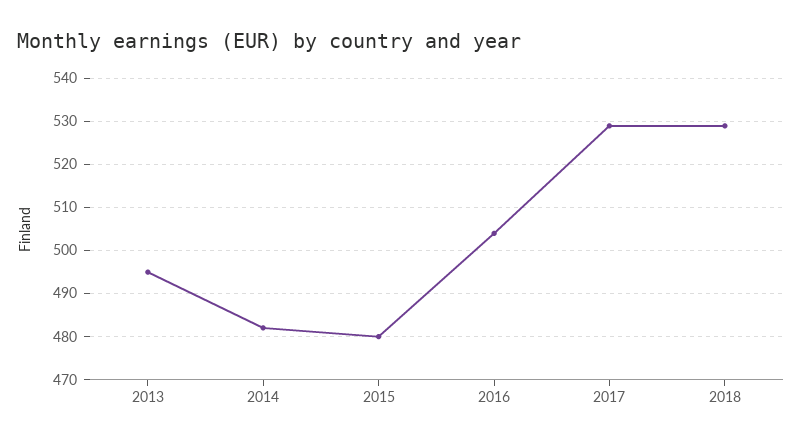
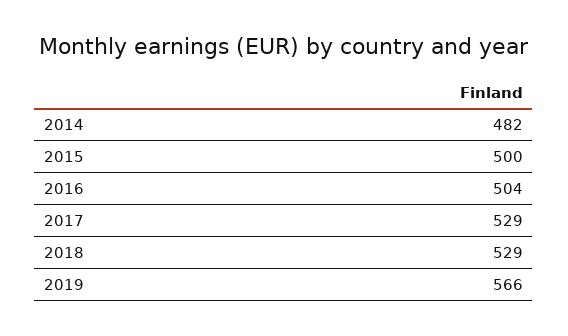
2013: 495 -> none
2015: 480 -> 500
2019: none -> 566

